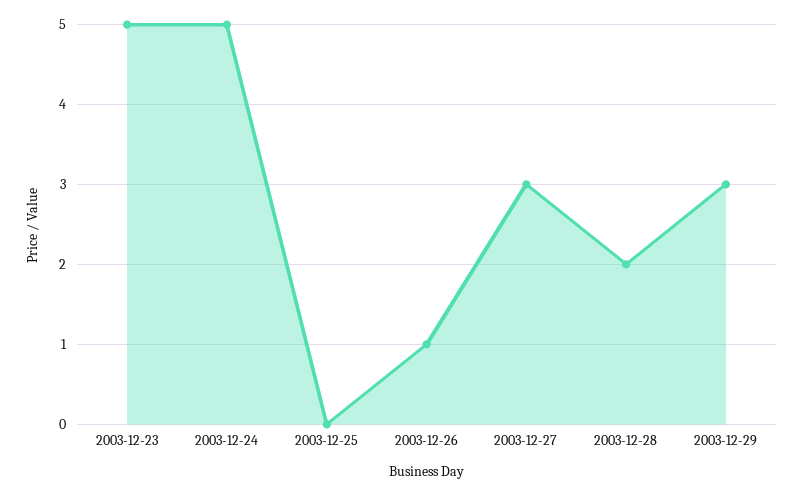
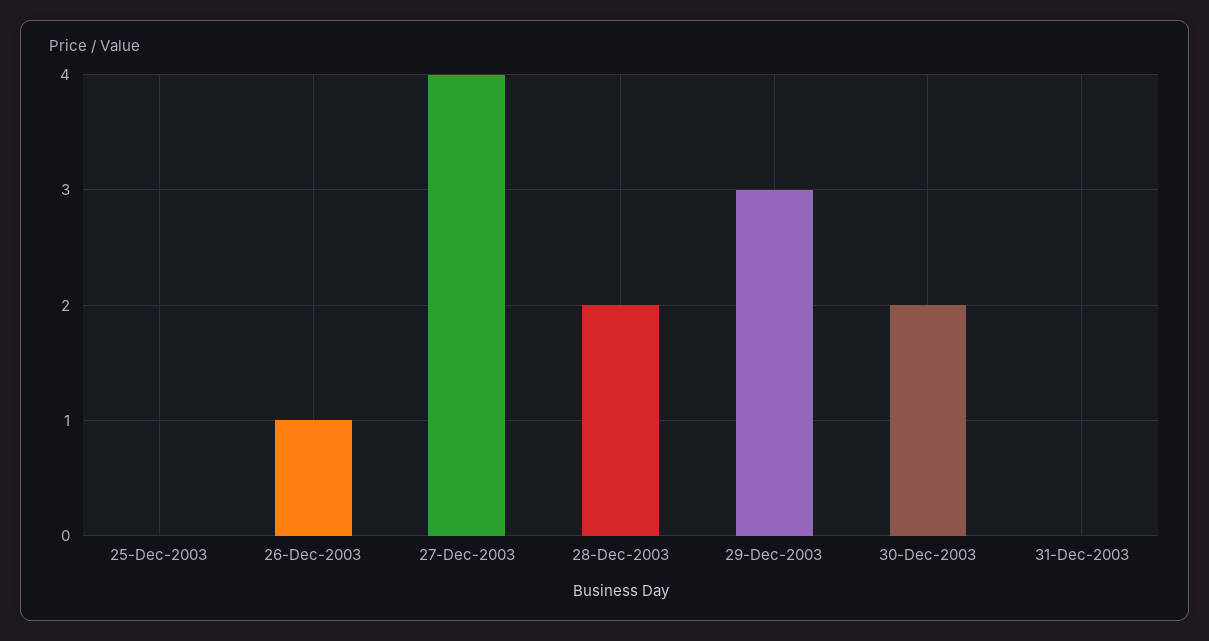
2003-12-23: 5 -> none
2003-12-24: 5 -> none
2003-12-27: 3 -> 4
30-Dec-2003: none -> 2
31-Dec-2003: none -> 0

